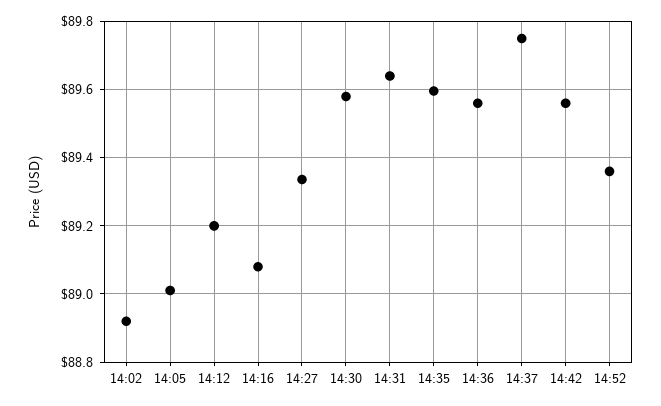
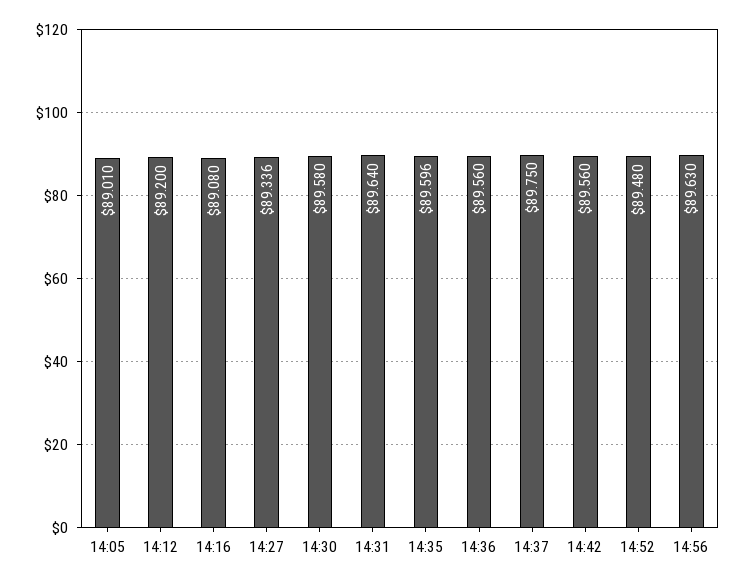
14:02: 88.92 -> none
14:52: 89.36 -> 89.48
14:56: none -> 89.63

